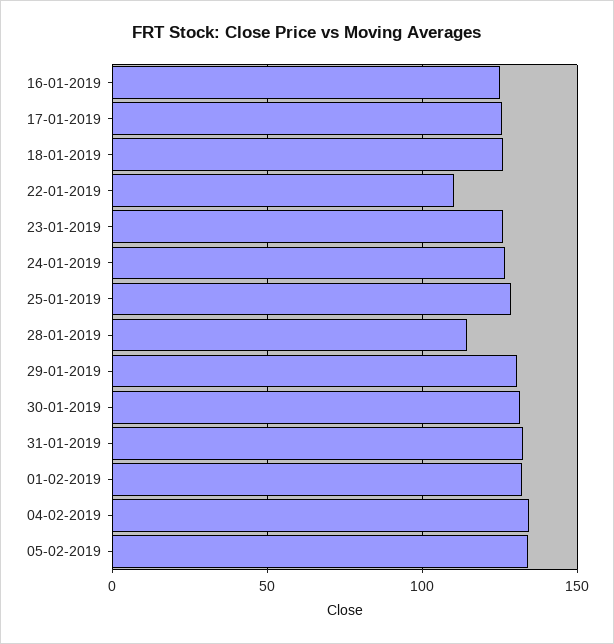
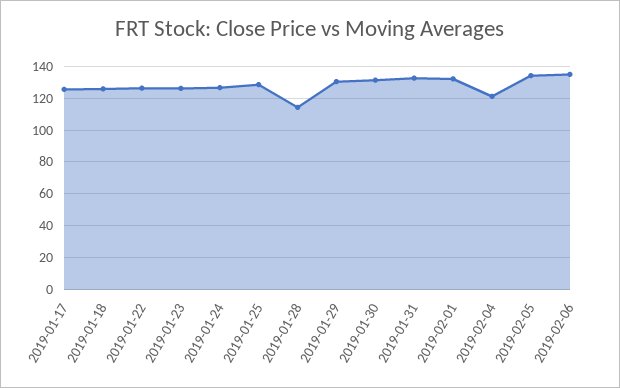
16-01-2019: 125 -> none
22-01-2019: 110 -> 125
04-02-2019: 135 -> 120
2019-02-06: none -> 135

